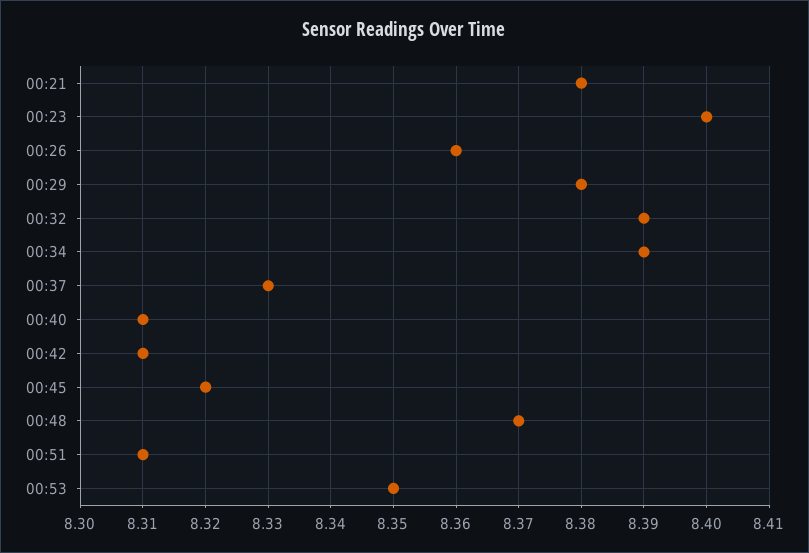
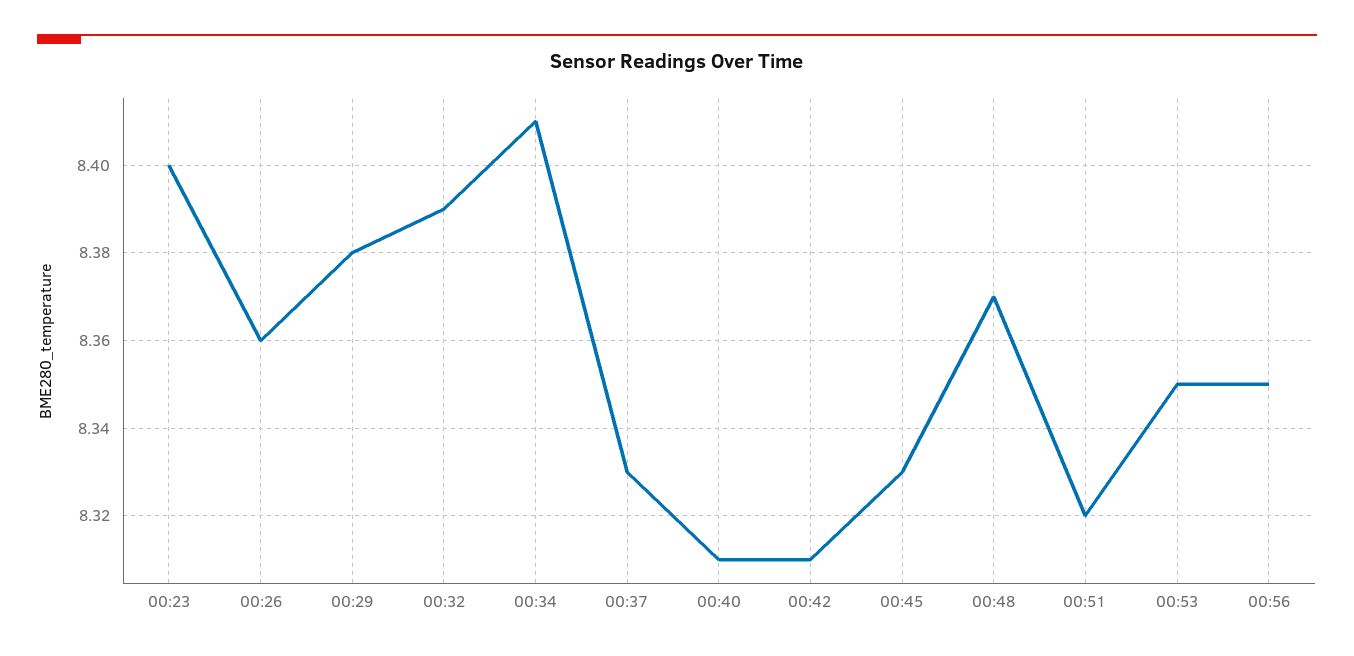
00:21: 8.38 -> none
00:34: 8.39 -> 8.41
00:45: 8.32 -> 8.33
00:51: 8.31 -> 8.32
00:56: none -> 8.35

